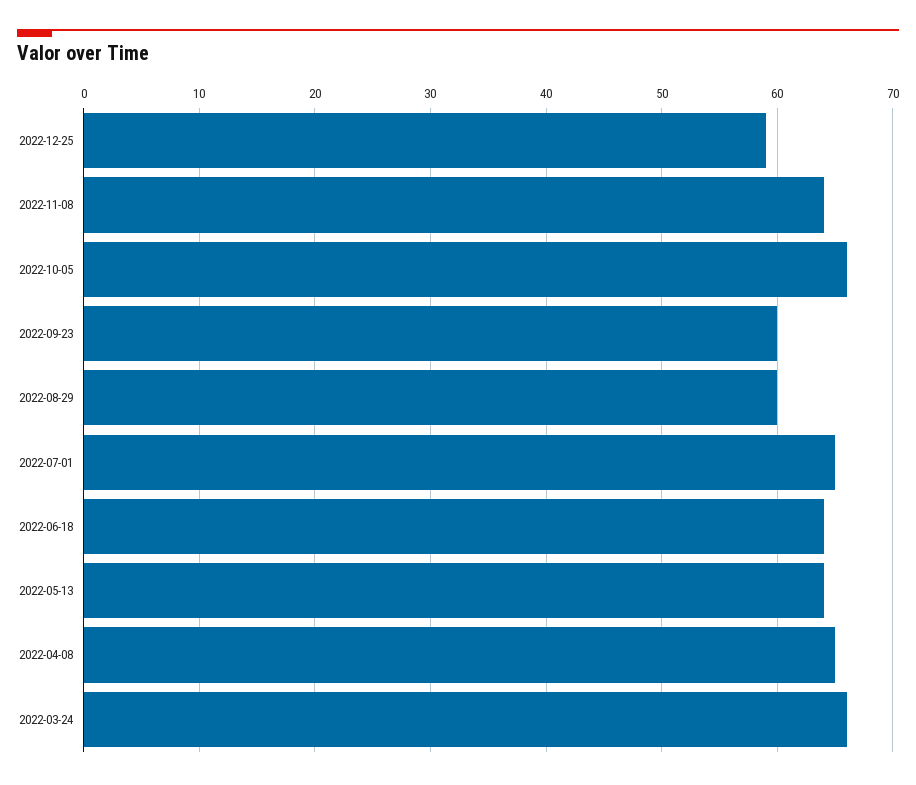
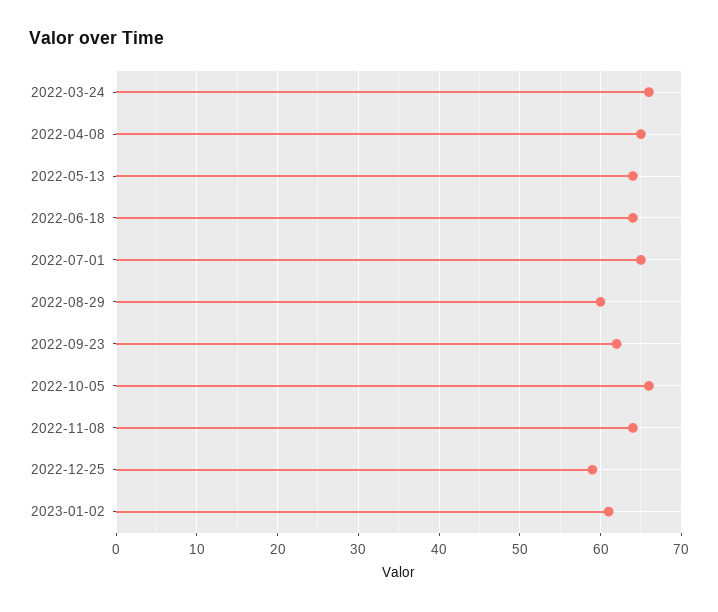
2022-09-23: 60 -> 62
2023-01-02: none -> 61

